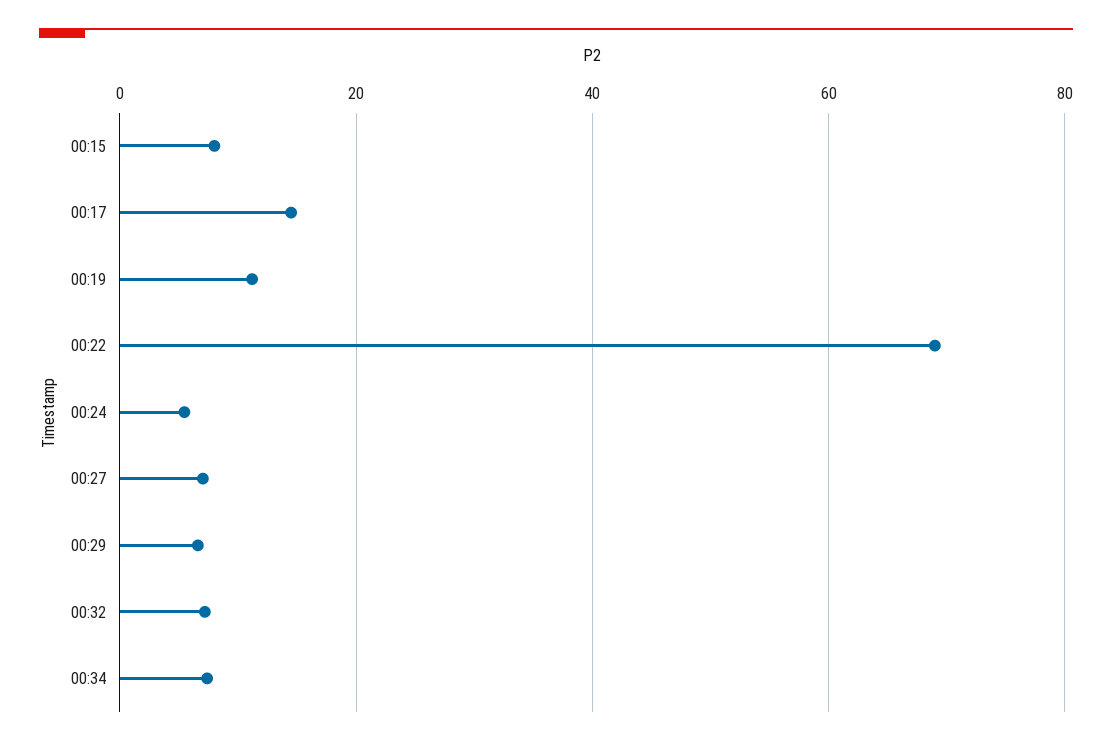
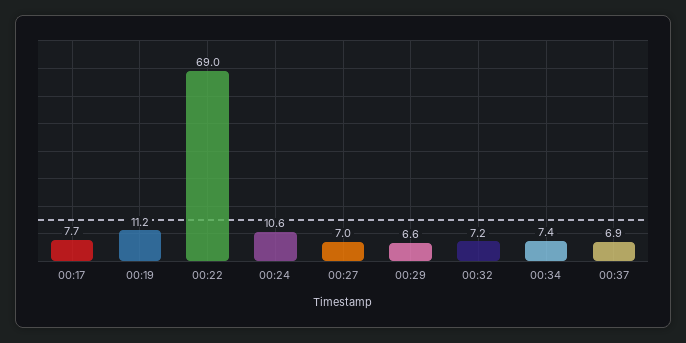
00:15: 8 -> none
00:17: 14 -> 7.7
00:24: 6 -> 10.6
00:37: none -> 6.9

